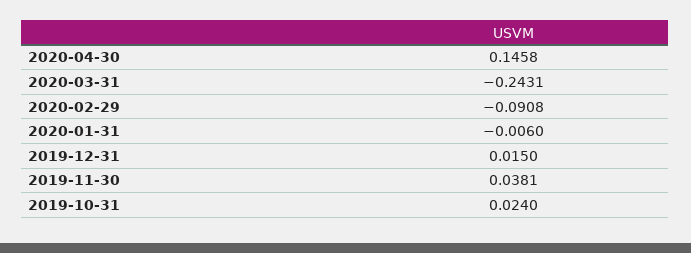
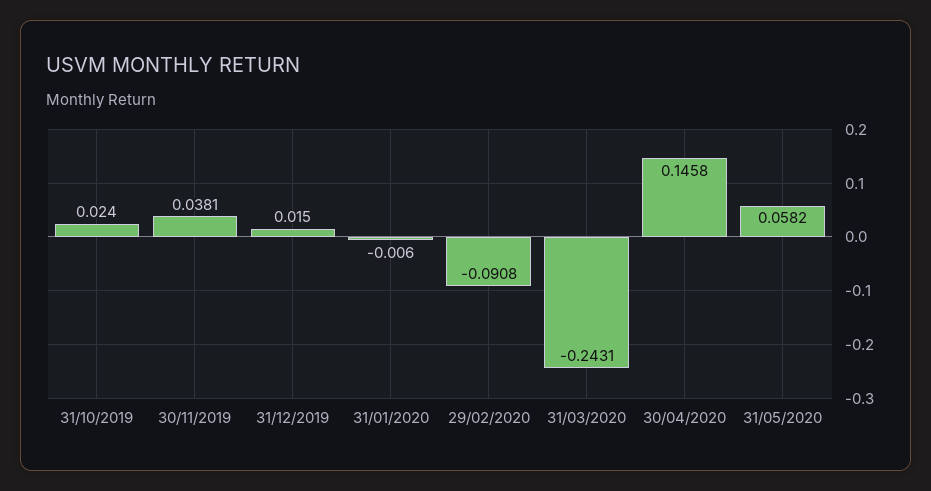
31/05/2020: none -> 0.0582

